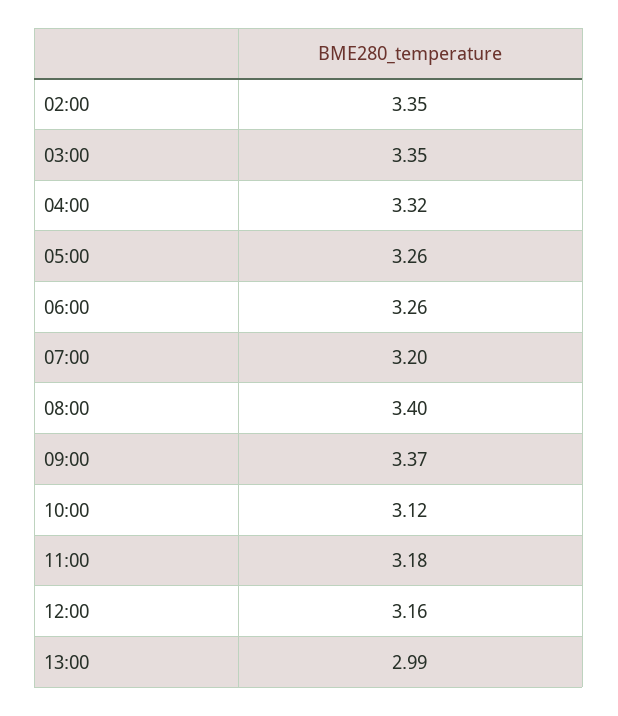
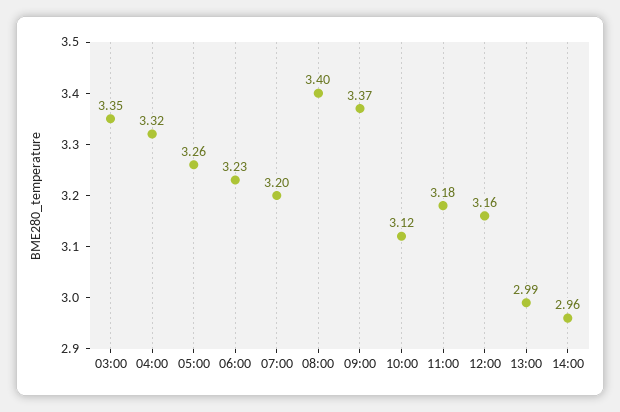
02:00: 3.35 -> none
06:00: 3.26 -> 3.23
14:00: none -> 2.96

